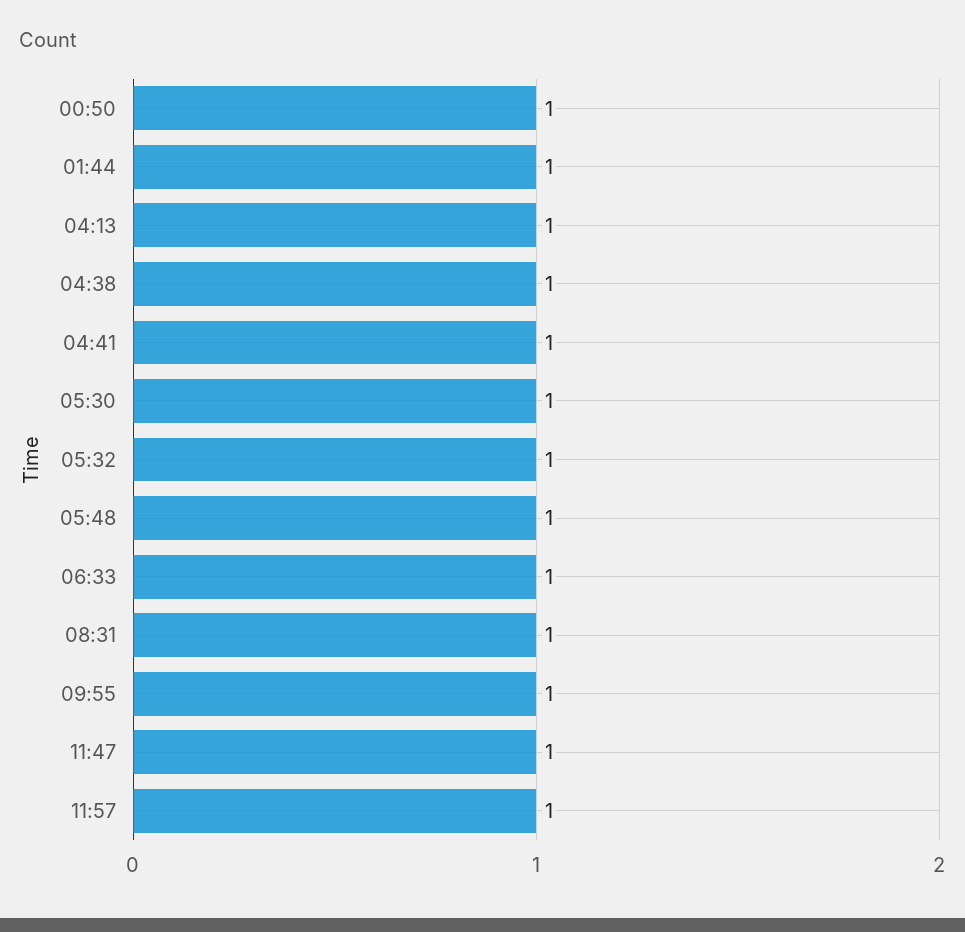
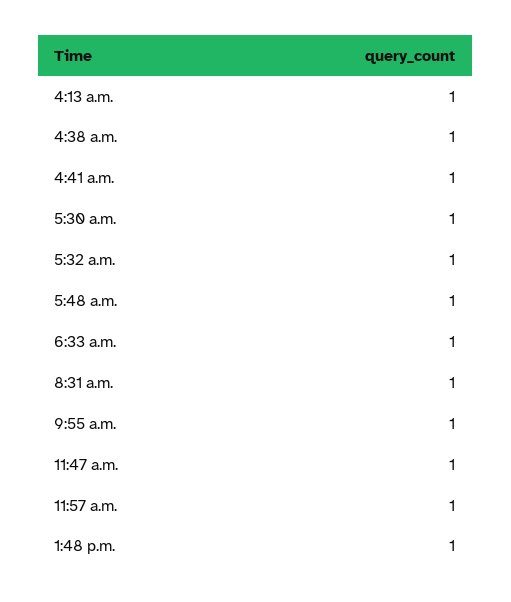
00:50: 1 -> none
01:44: 1 -> none
1:48 p.m.: none -> 1

